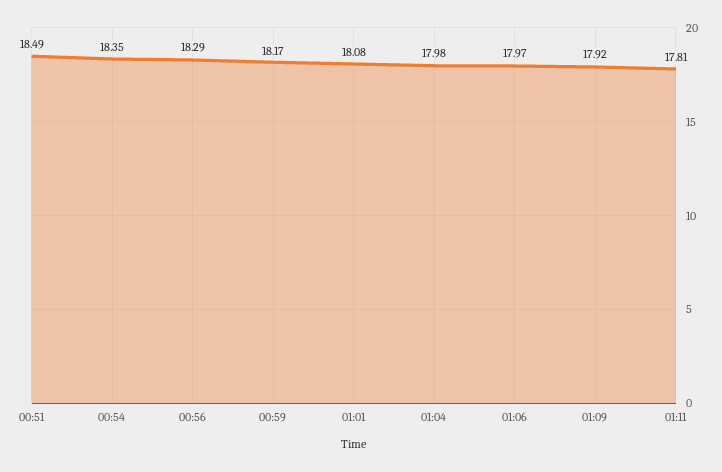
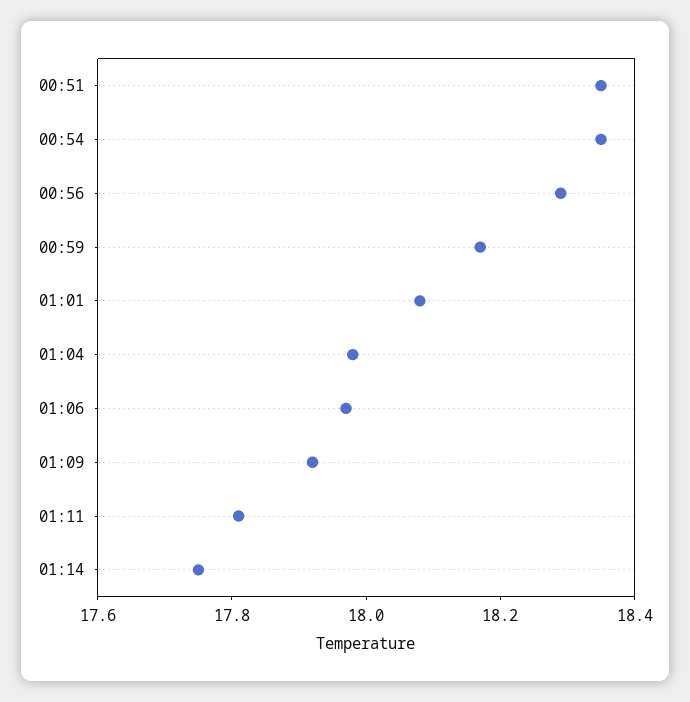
00:51: 18.49 -> 18.35
01:14: none -> 17.75

